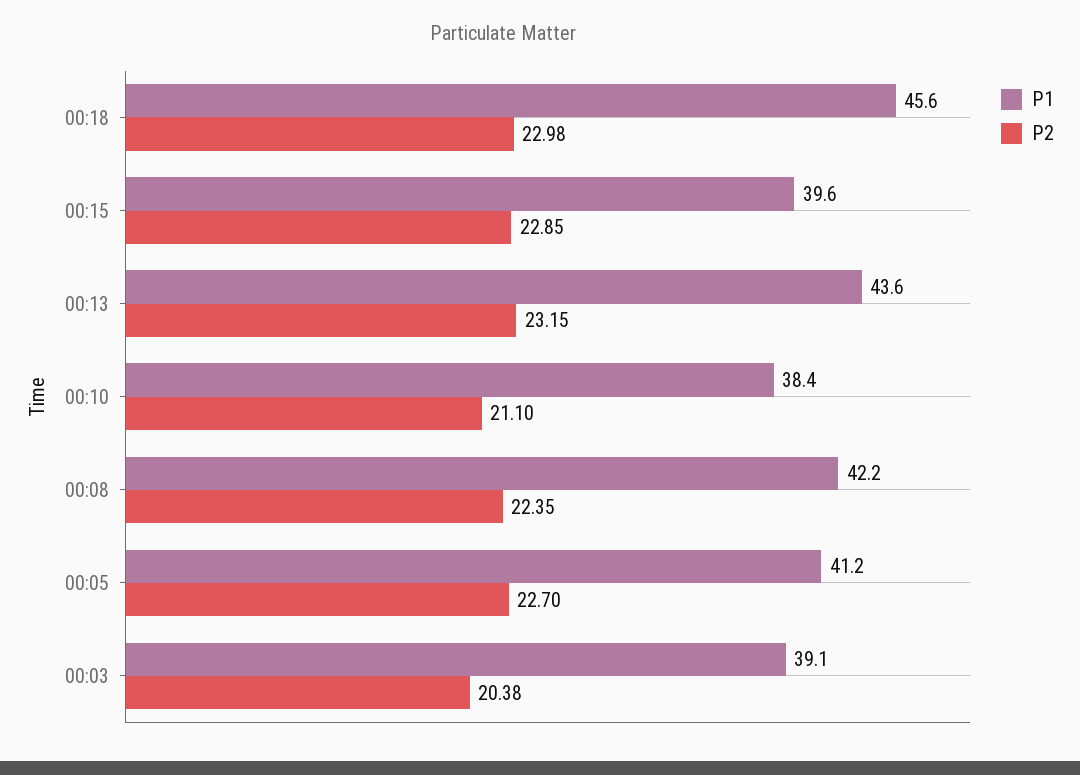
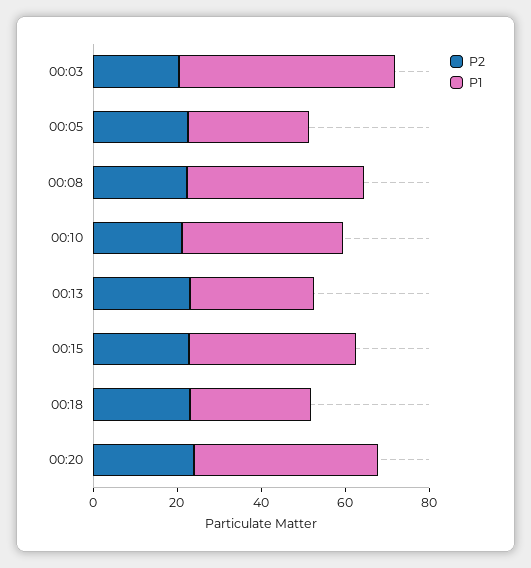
P1, 00:18: 45.6 -> 30
P1, 00:13: 43.6 -> 30
P1, 00:05: 41.2 -> 30
P1, 00:03: 39.1 -> 50
P2, 00:20: none -> 25
P1, 00:20: none -> 45

